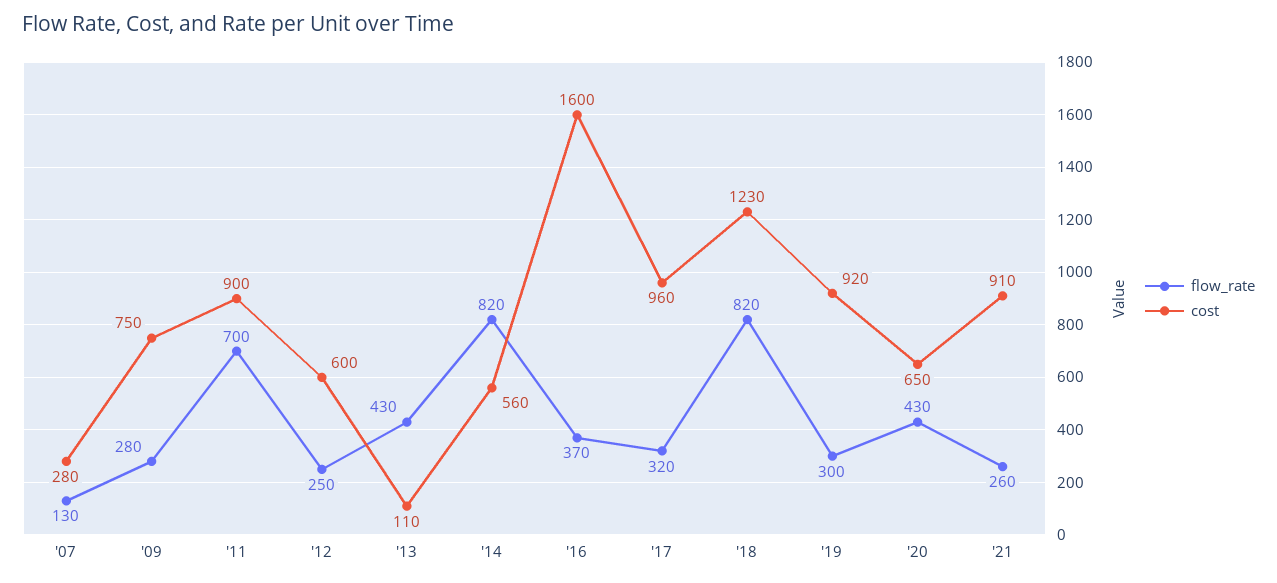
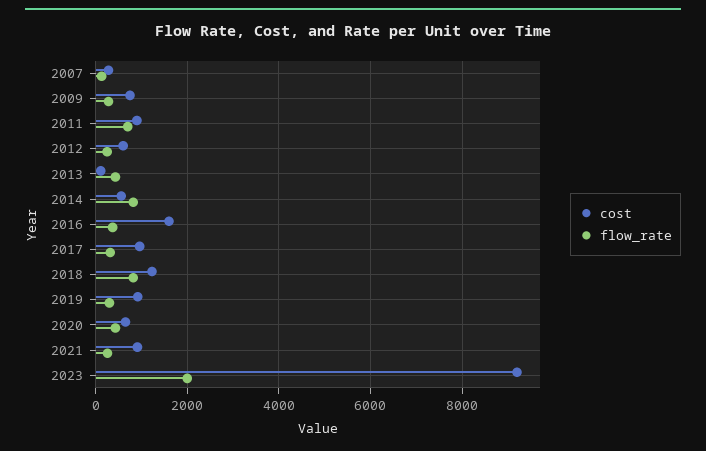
cost, 2023: none -> 9200
flow_rate, 2023: none -> 2000

